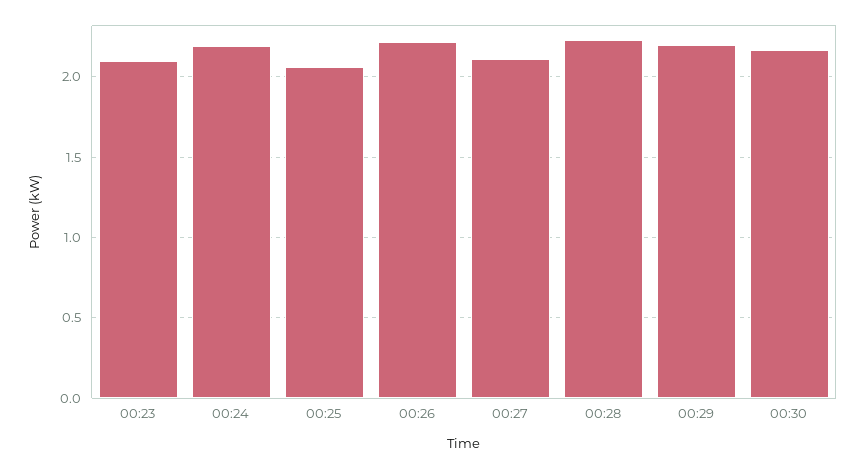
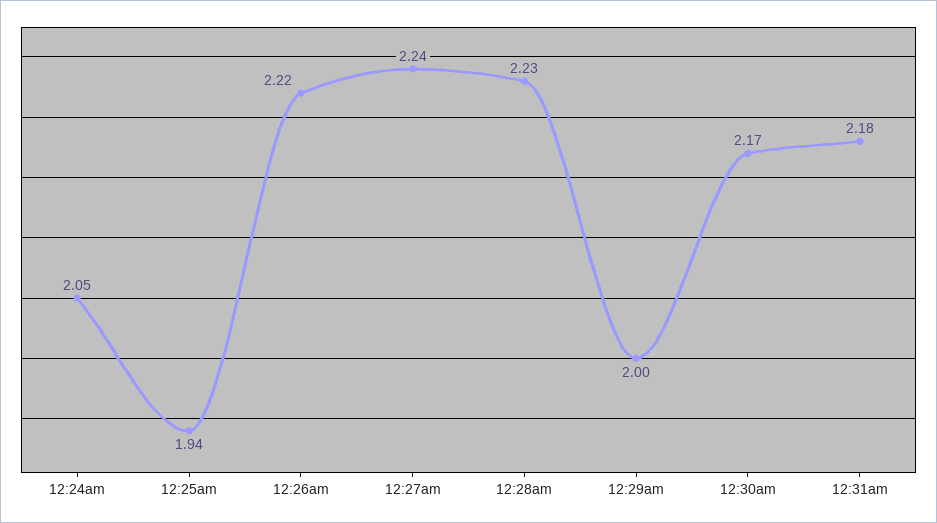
00:23: 2.1 -> none
00:24: 2.2 -> 2.05
00:25: 2.05 -> 1.94
00:27: 2.1 -> 2.24
00:29: 2.2 -> 2
12:31am: none -> 2.18

